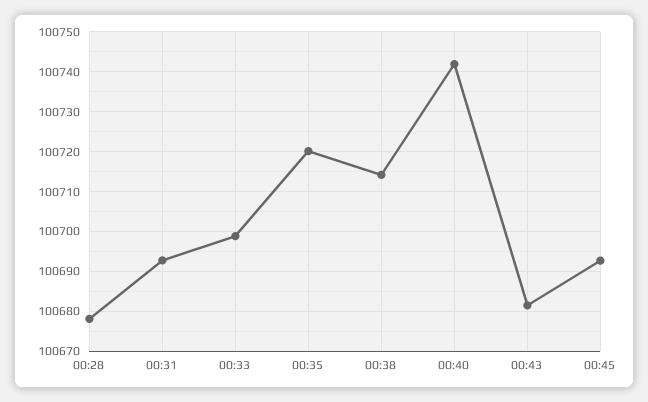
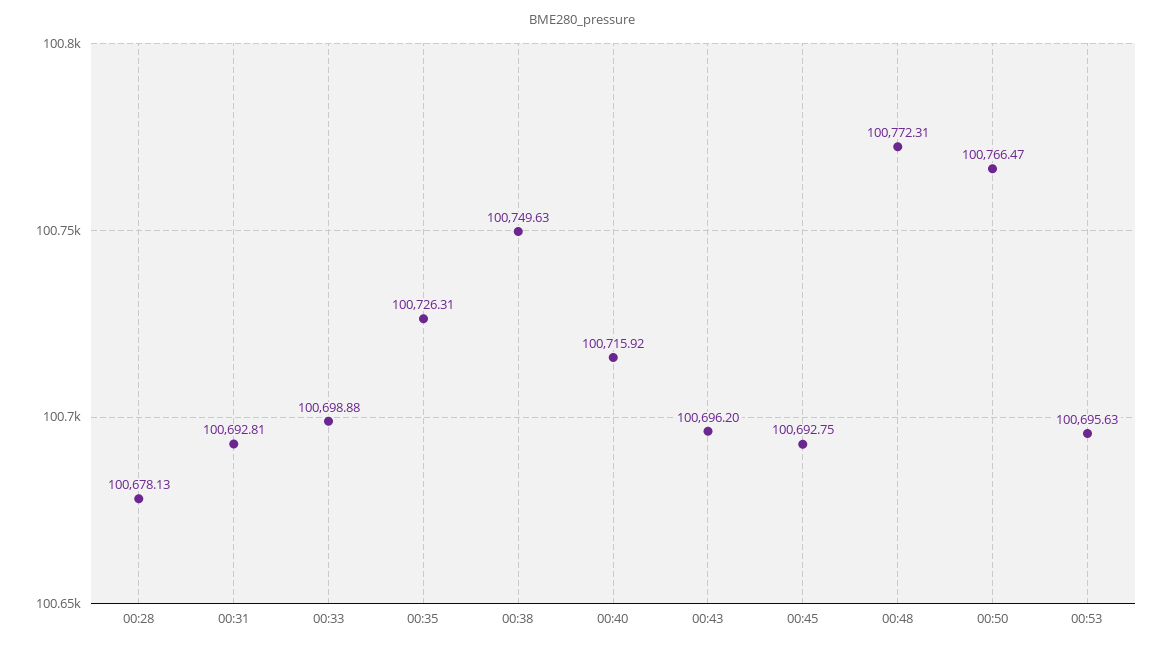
00:35: 100720 -> 100726.31
00:38: 100714 -> 100749.63
00:40: 100742 -> 100715.92
00:43: 100682 -> 100696.2
00:48: none -> 100772.31
00:50: none -> 100766.47
00:53: none -> 100695.63

